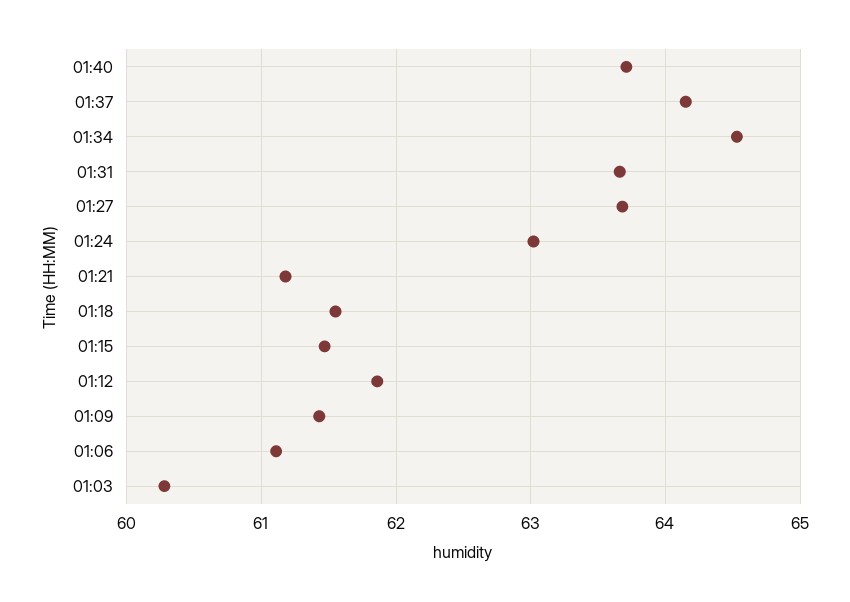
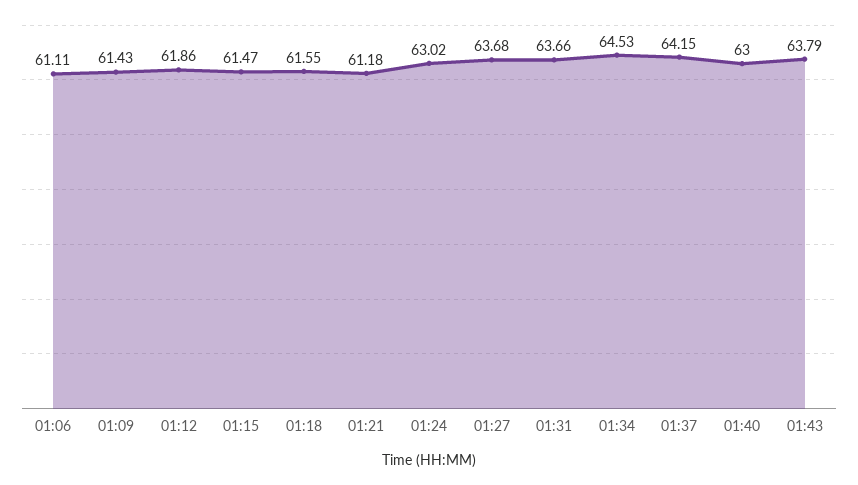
01:40: 63.7 -> 63
01:03: 60.3 -> none
01:43: none -> 63.79

